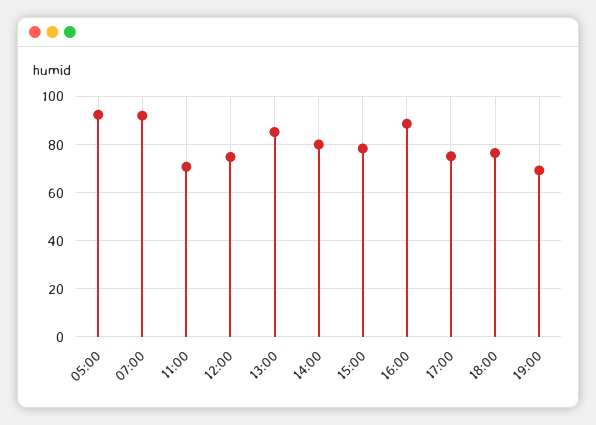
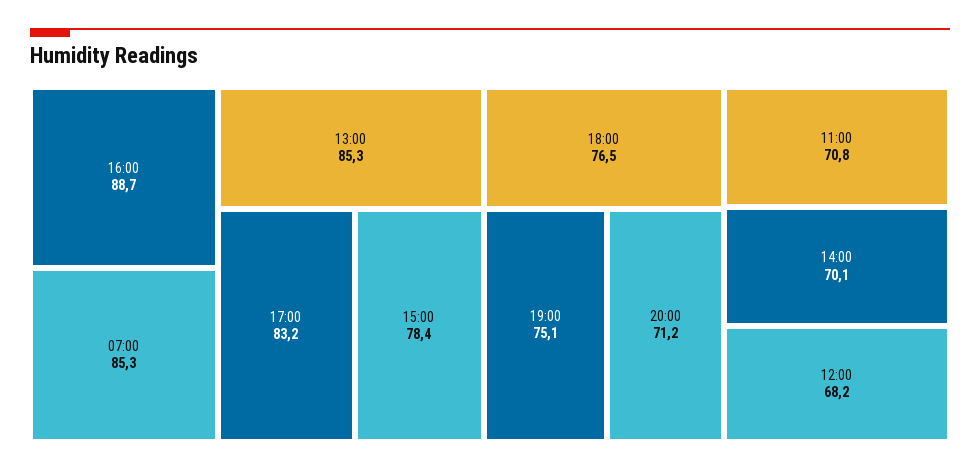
05:00: 92.5 -> none
07:00: 92.5 -> 85.3
12:00: 75 -> 68.2
14:00: 80 -> 70.1
17:00: 75 -> 83.2
19:00: 70 -> 75.1
20:00: none -> 71.2

